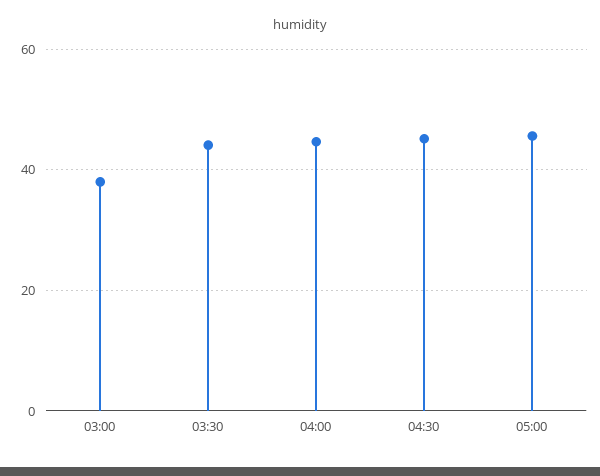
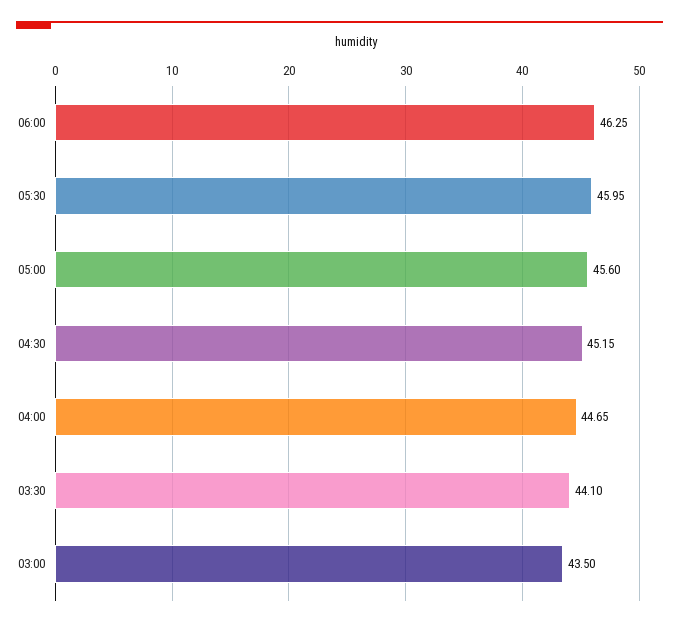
03:00: 38 -> 43.5
06:00: none -> 46.25
05:30: none -> 45.95

